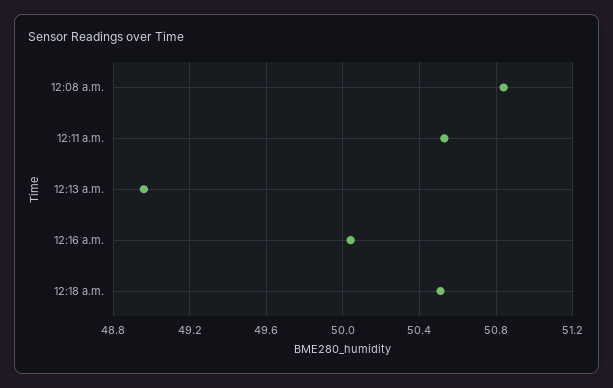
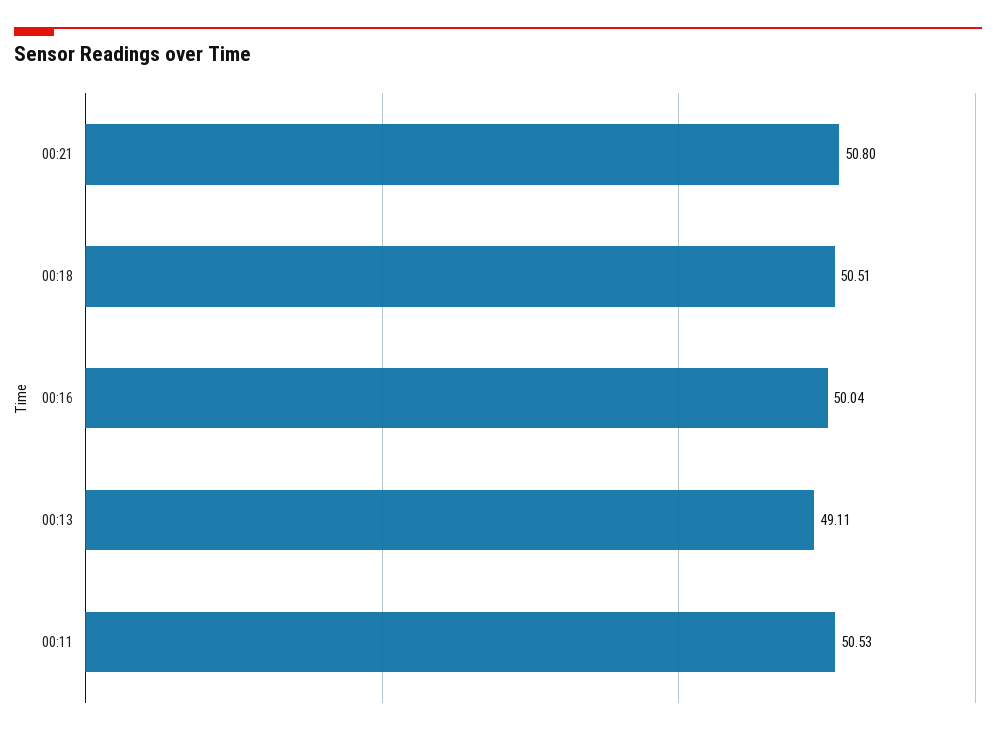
12:08 a.m.: 50.85 -> none
12:13 a.m.: 48.95 -> 49.11
00:21: none -> 50.8

